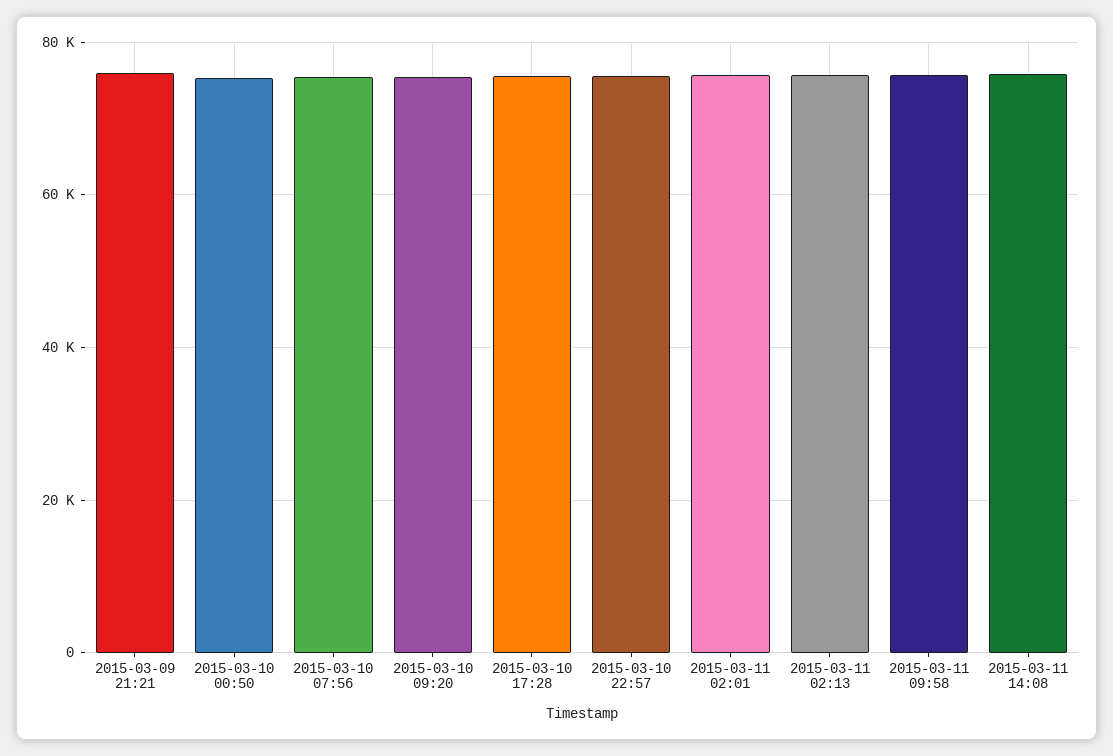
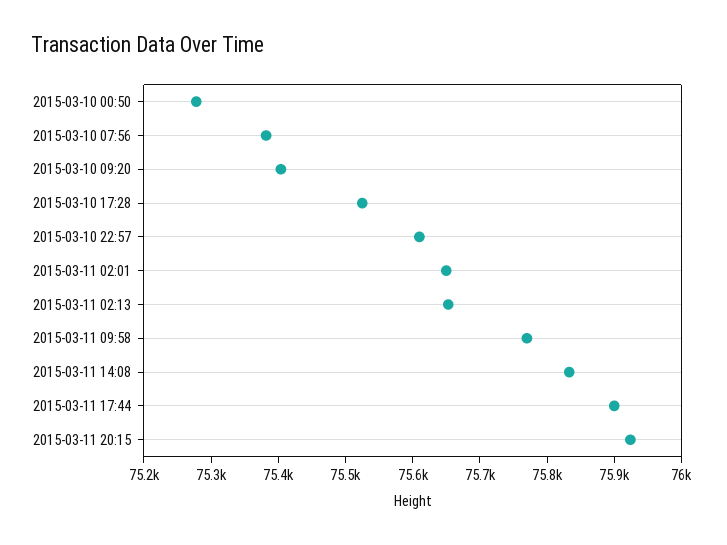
2015-03-09 21:21: 76000 -> none
2015-03-11 17:44: none -> 75900
2015-03-11 20:15: none -> 75920

